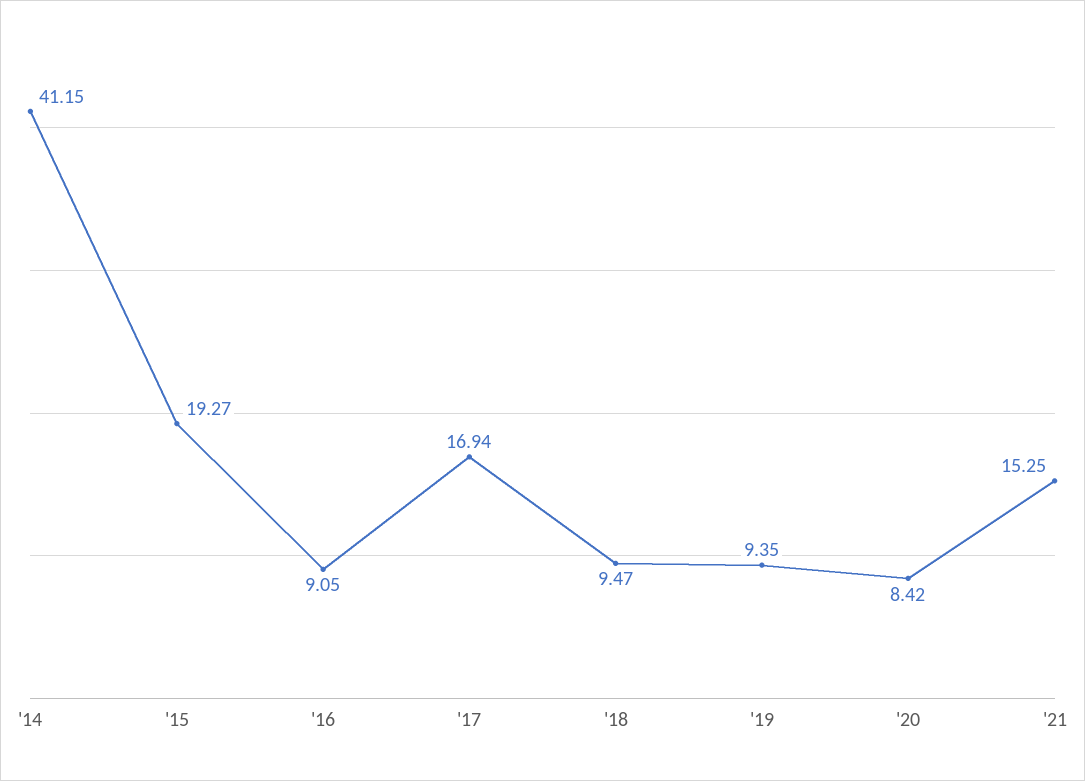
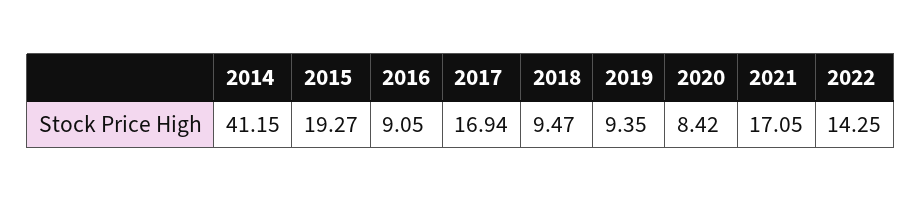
'21: 15.25 -> 17.05
2022: none -> 14.25

